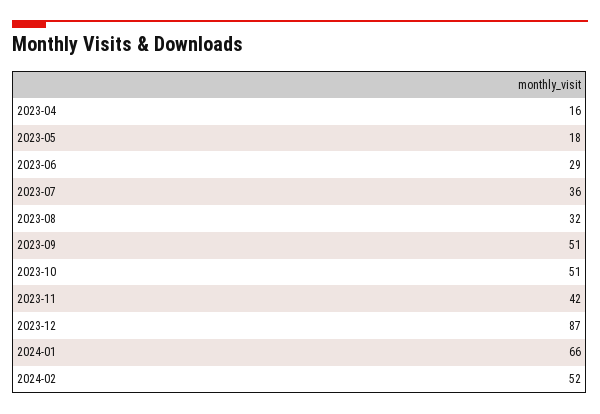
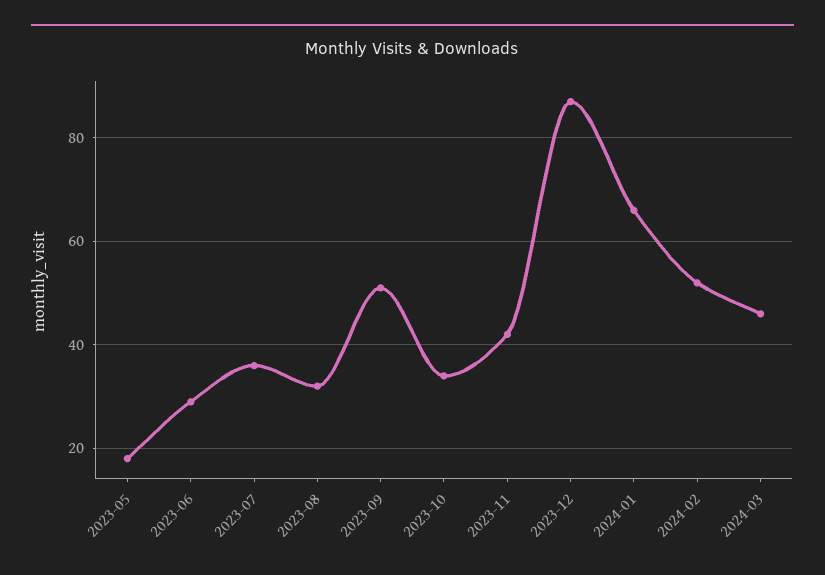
2023-04: 16 -> none
2023-10: 51 -> 35
2024-03: none -> 45

